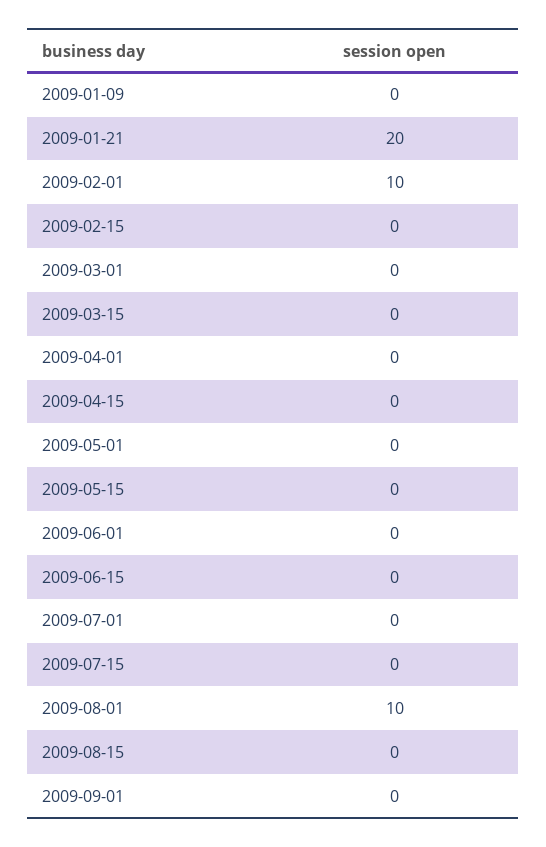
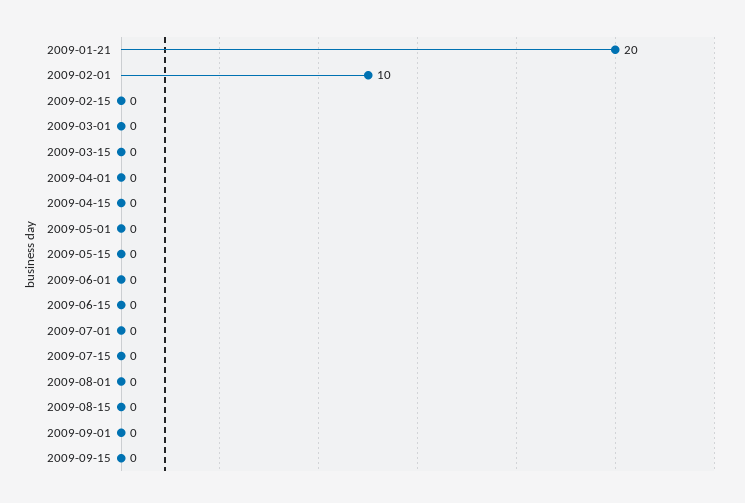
2009-01-09: 0 -> none
2009-08-01: 10 -> 0
2009-09-15: none -> 0

